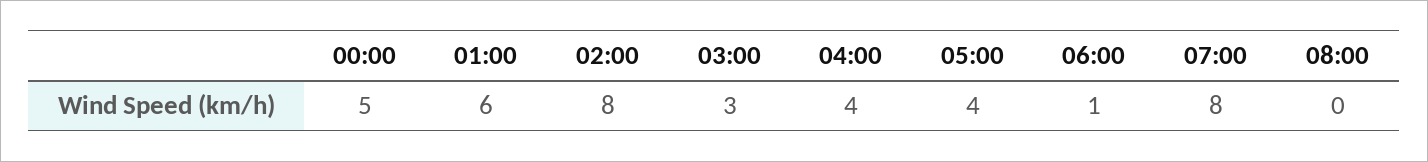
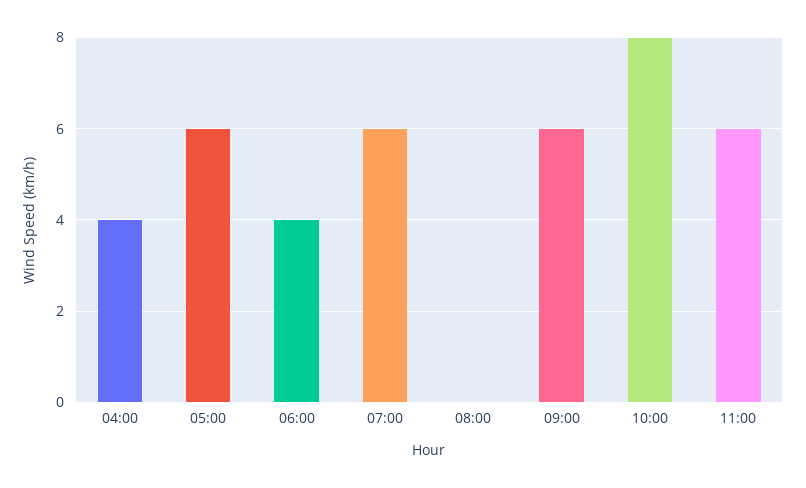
00:00: 5 -> none
01:00: 6 -> none
02:00: 8 -> none
03:00: 3 -> none
05:00: 4 -> 6
06:00: 1 -> 4
07:00: 8 -> 6
09:00: none -> 6
10:00: none -> 8
11:00: none -> 6

